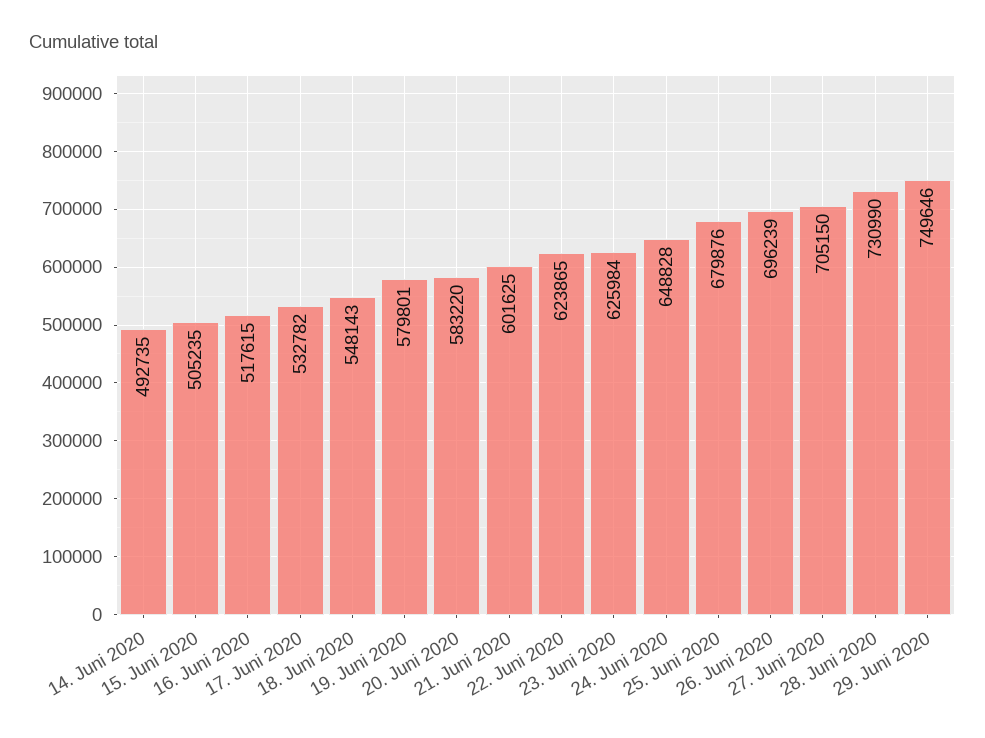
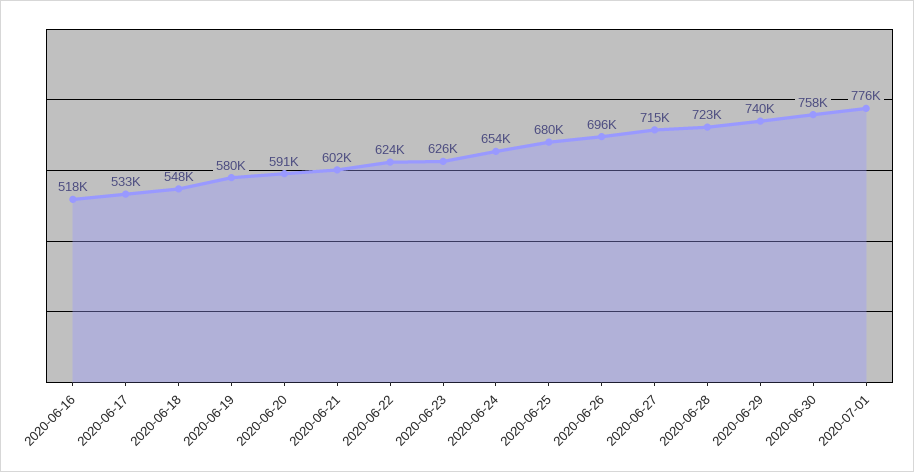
14. Juni 2020: 492735 -> none
15. Juni 2020: 505235 -> none
20. Juni 2020: 583220 -> 591000
24. Juni 2020: 648828 -> 654000
27. Juni 2020: 705150 -> 715000
28. Juni 2020: 730990 -> 723000
29. Juni 2020: 749646 -> 740000
2020-06-30: none -> 758000
2020-07-01: none -> 776000

